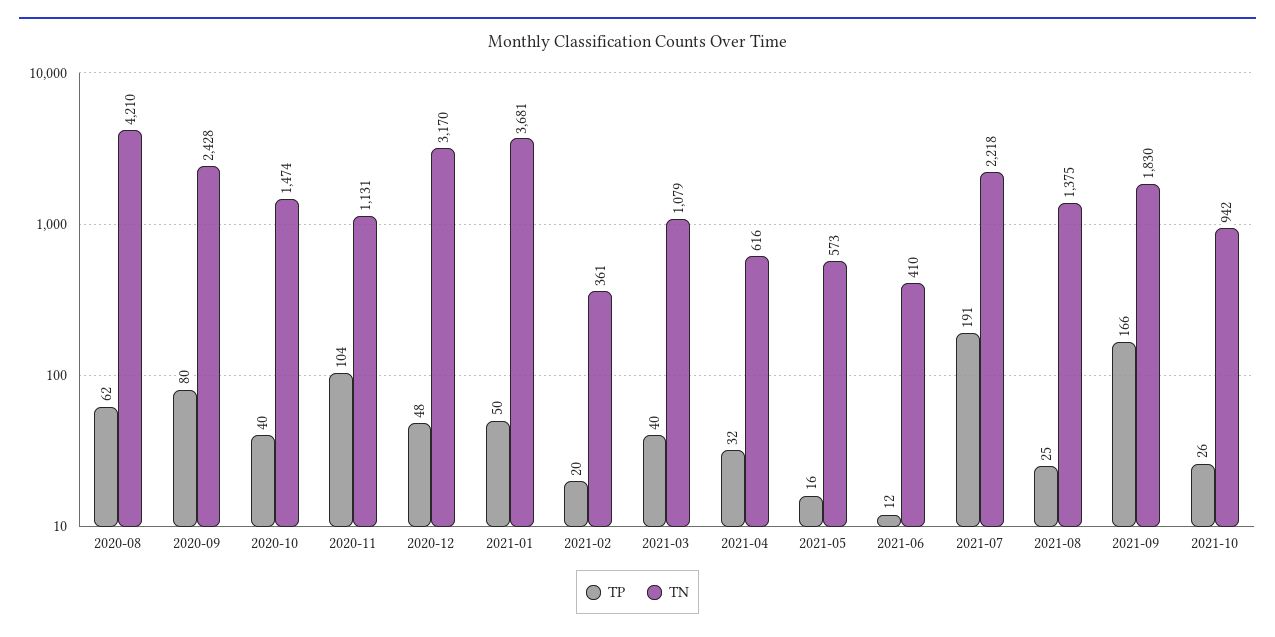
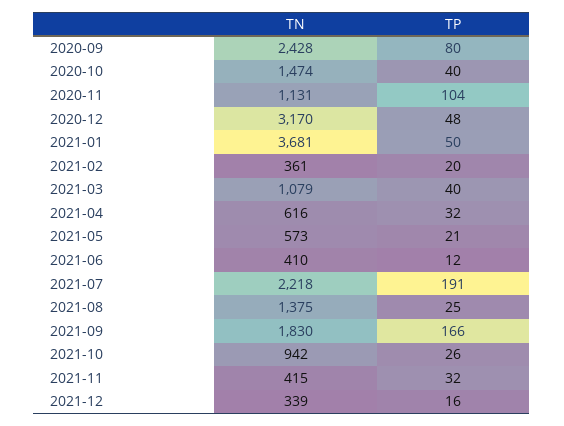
TP, 2020-08: 62 -> none
TN, 2020-08: 4210 -> none
TP, 2021-05: 16 -> 21
TN, 2021-11: none -> 415
TP, 2021-11: none -> 32
TN, 2021-12: none -> 339
TP, 2021-12: none -> 16

